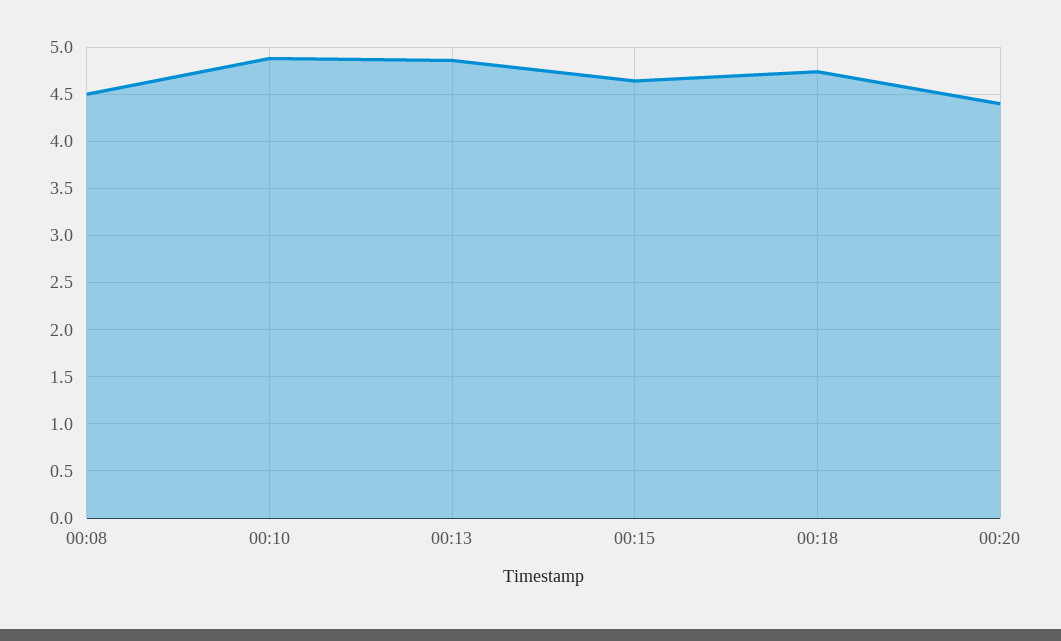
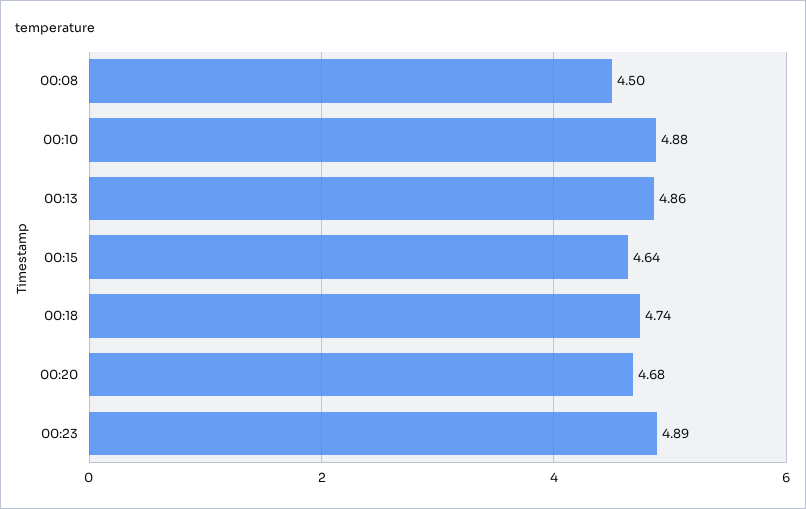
00:20: 4.4 -> 4.68
00:23: none -> 4.89

